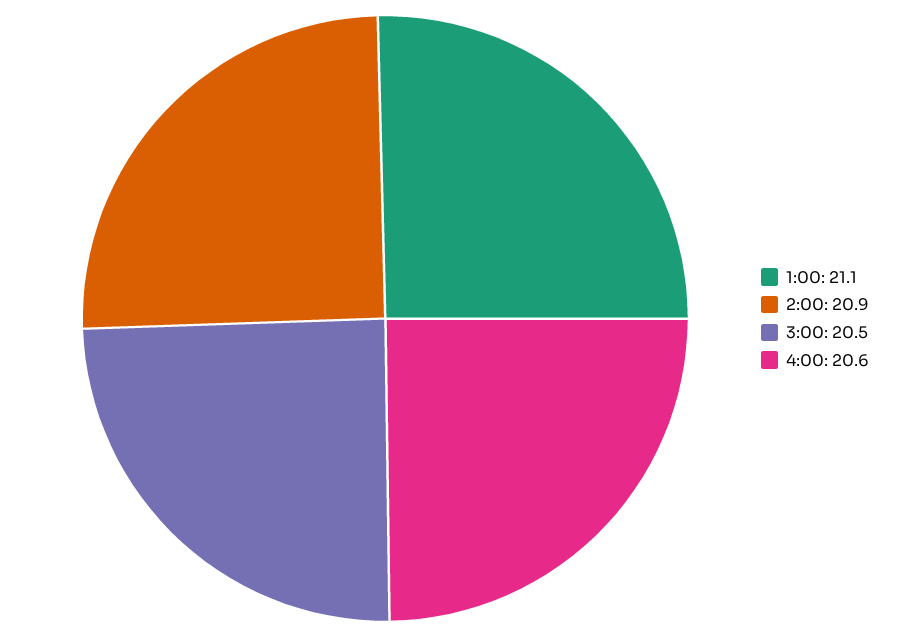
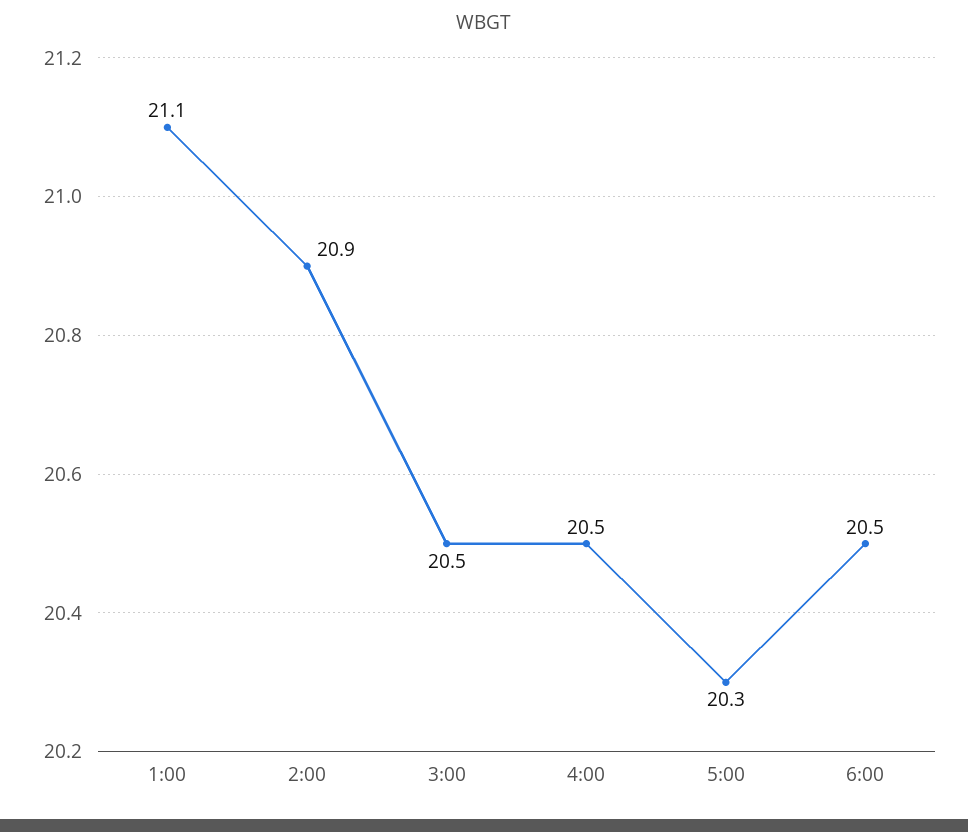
4:00: 20.6 -> 20.5
5:00: none -> 20.3
6:00: none -> 20.5

